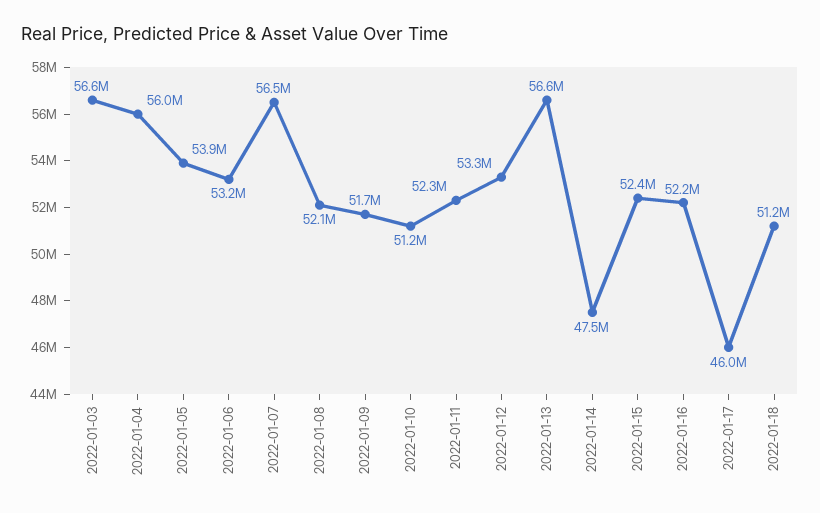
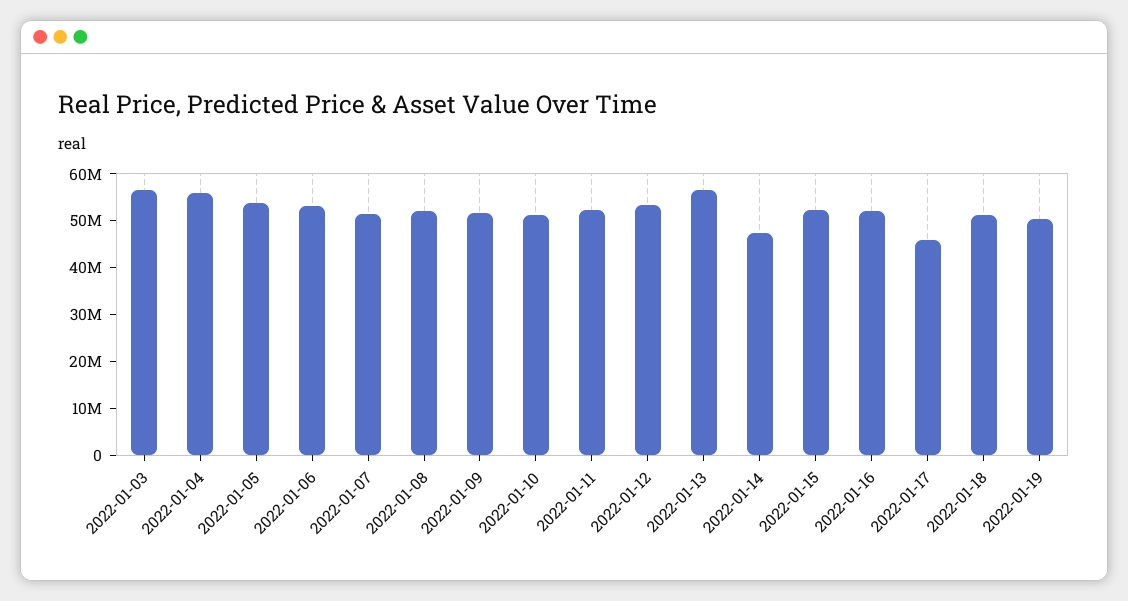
2022-01-07: 56500000 -> 52000000
2022-01-19: none -> 50000000

